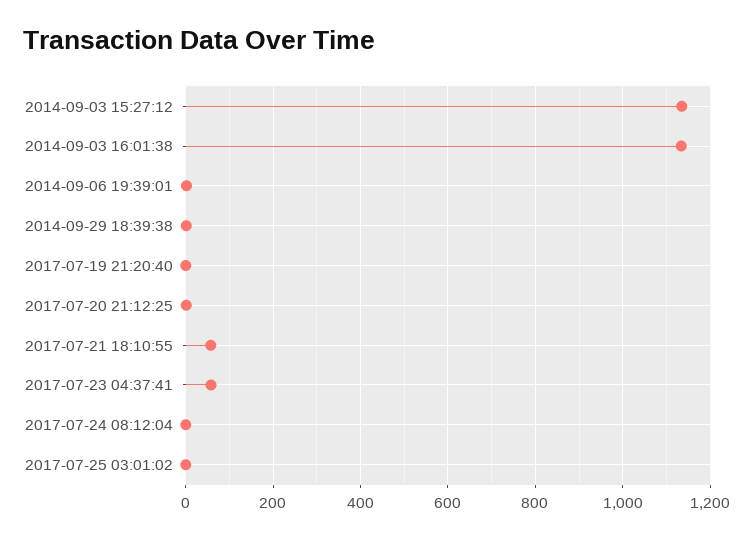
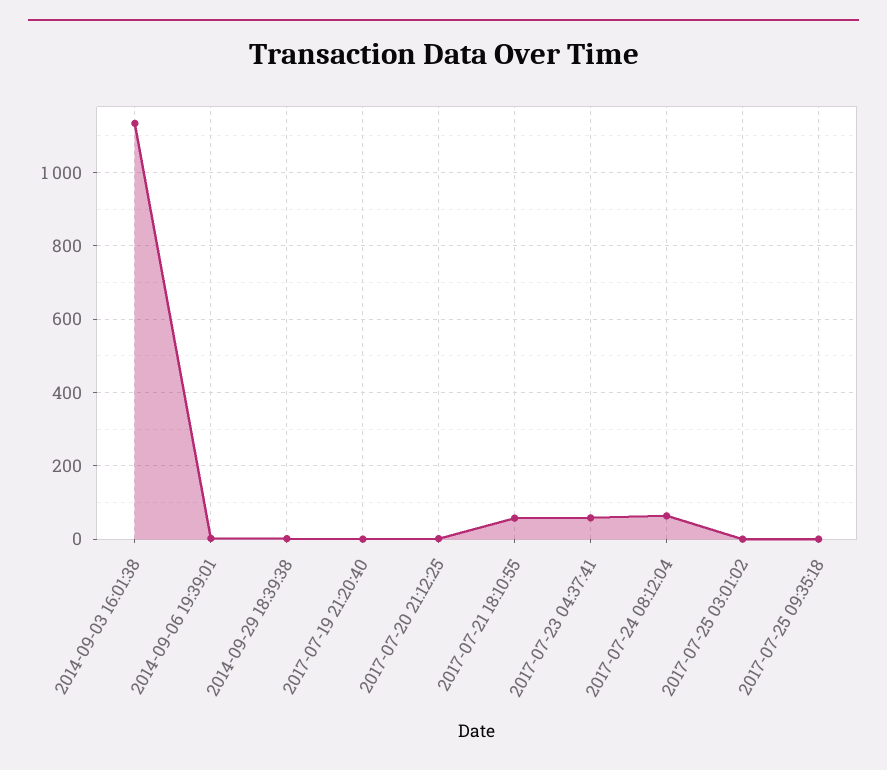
2014-09-03 15:27:12: 1140 -> none
2017-07-24 08:12:04: 0 -> 60
2017-07-25 09:35:18: none -> 0

